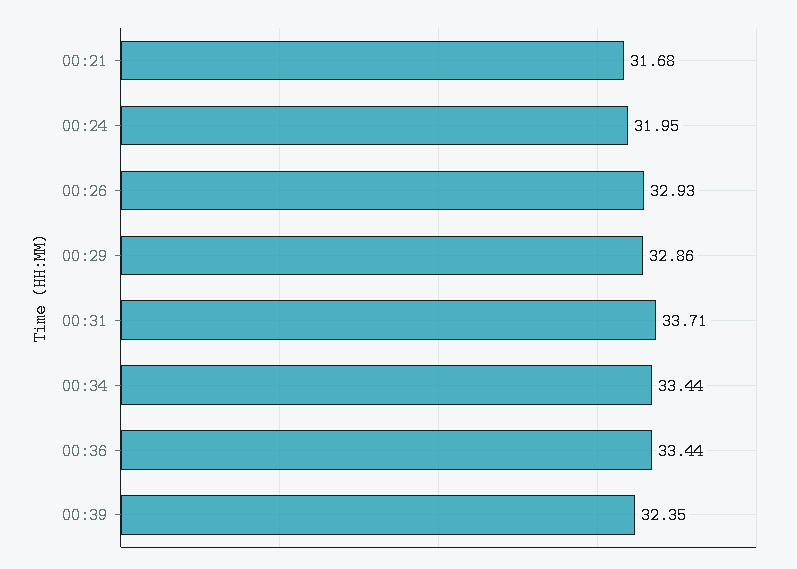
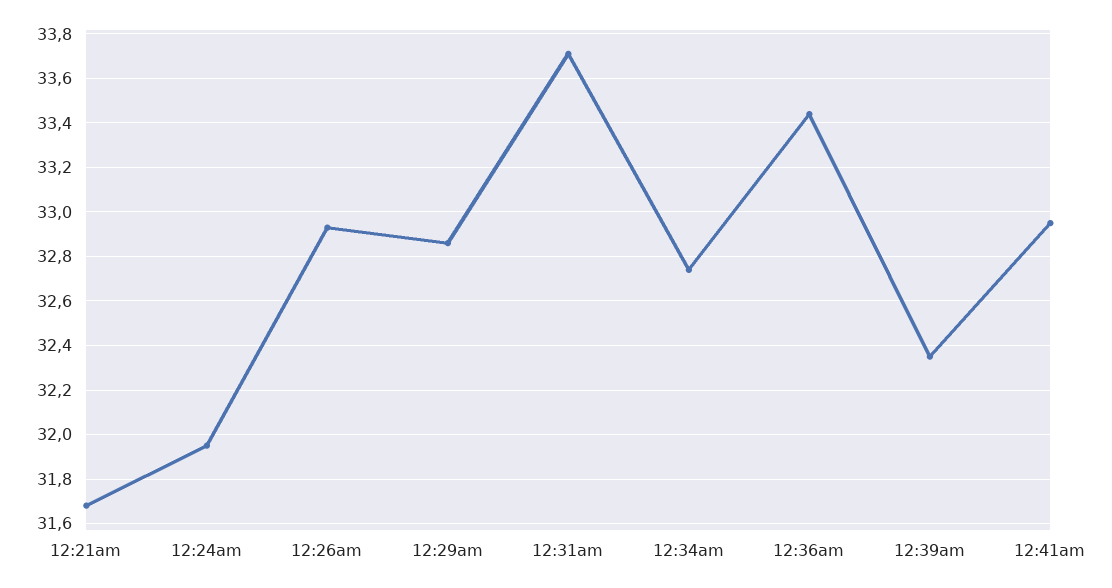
00:34: 33.44 -> 32.75
12:41am: none -> 32.95

